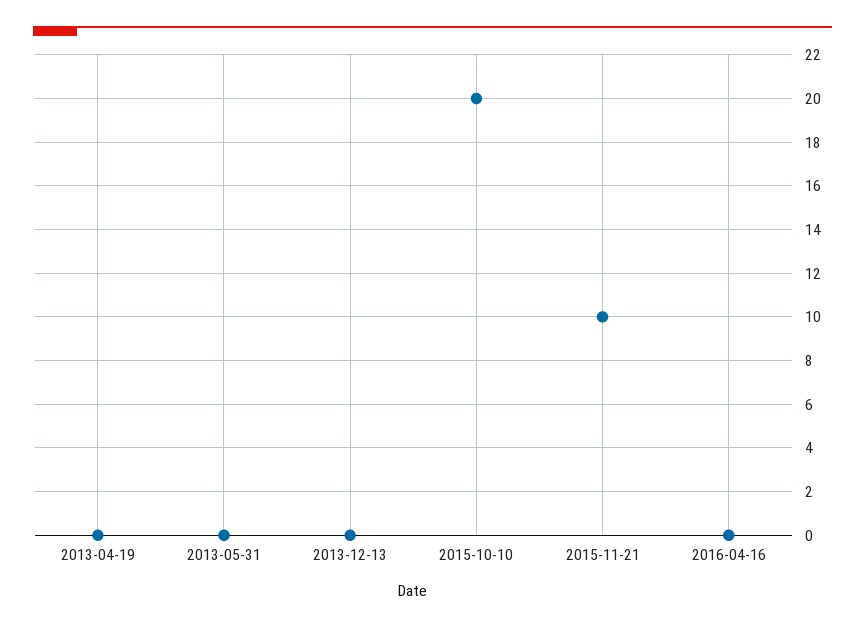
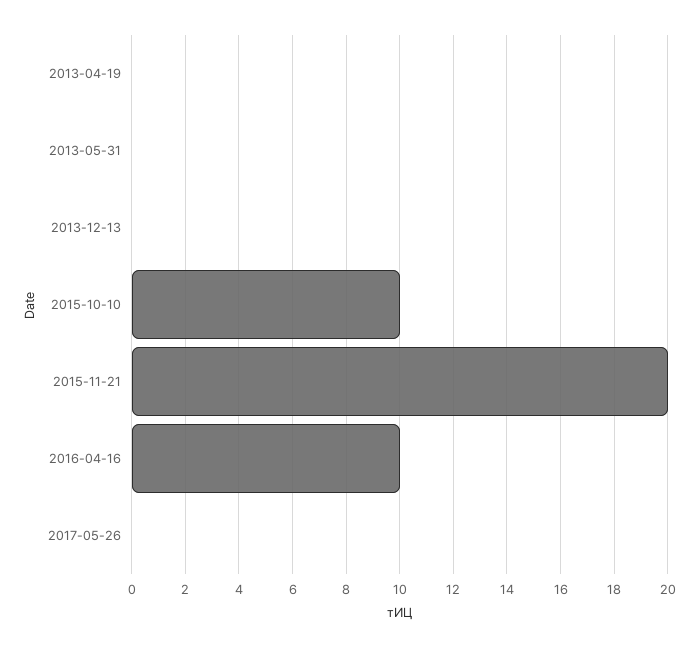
2015-10-10: 20 -> 10
2015-11-21: 10 -> 20
2016-04-16: 0 -> 10
2017-05-26: none -> 0

